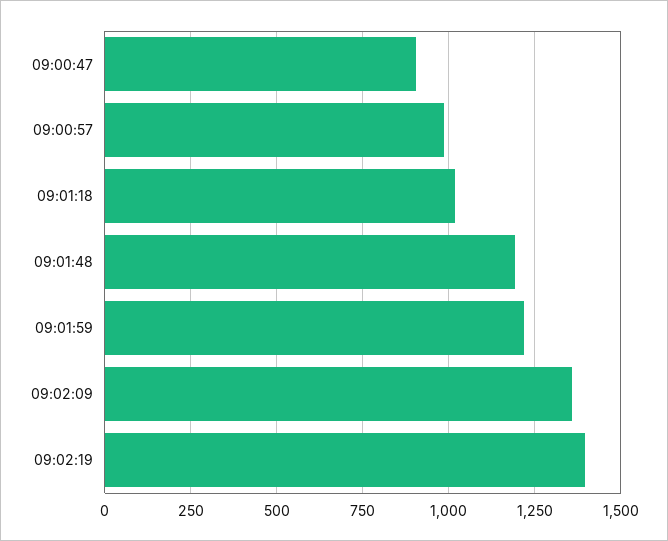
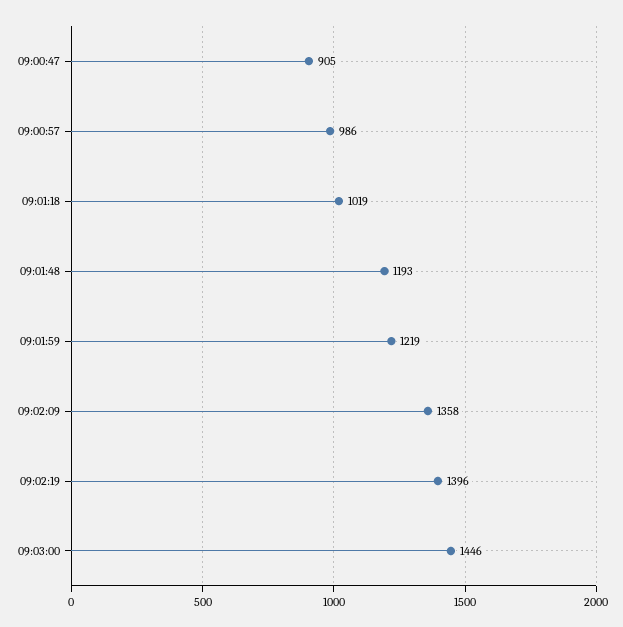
09:03:00: none -> 1446

